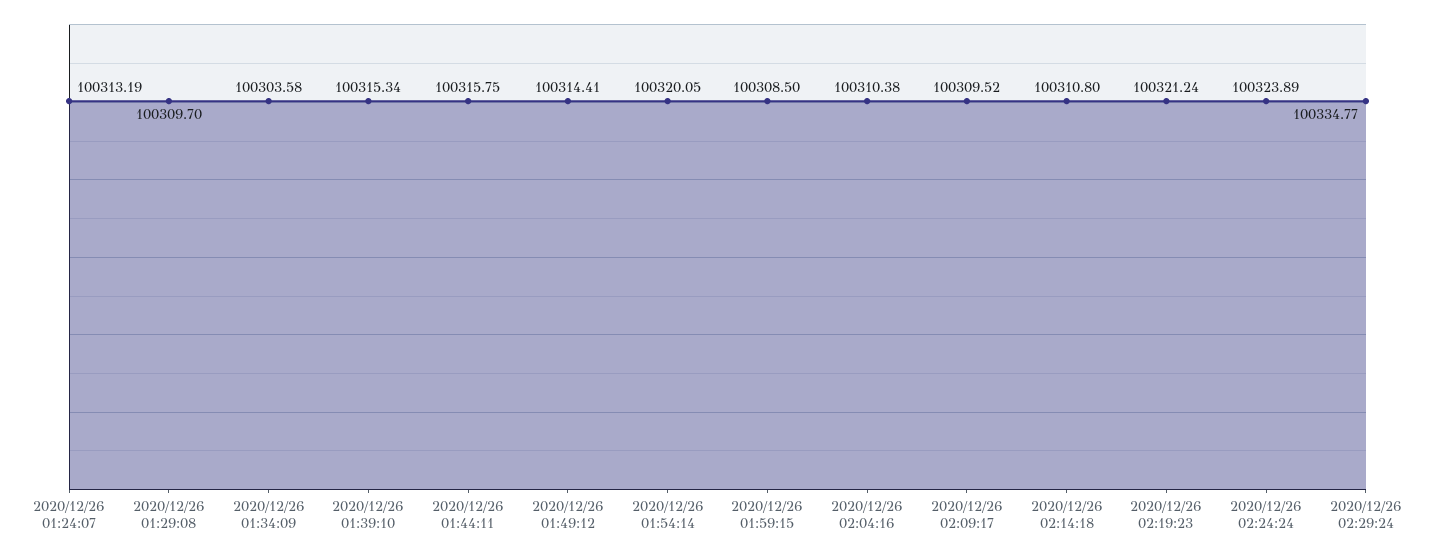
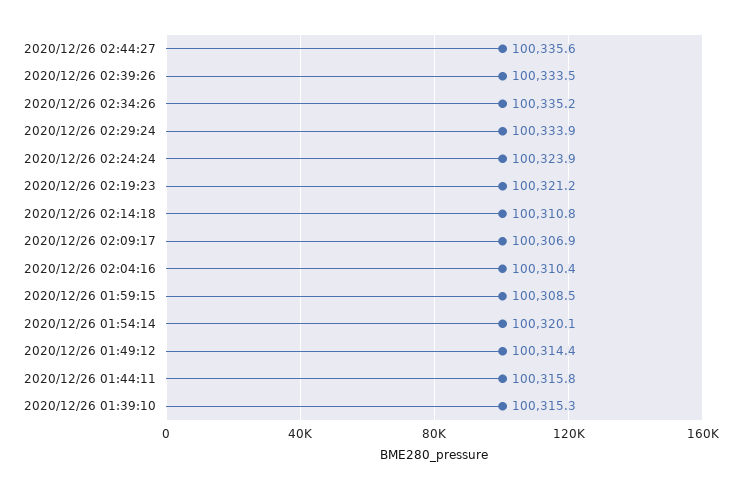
2020/12/26 01:24:07: 100313.19 -> none
2020/12/26 01:29:08: 100309.7 -> none
2020/12/26 01:34:09: 100303.58 -> none
2020/12/26 02:09:17: 100309.52 -> 100306.9
2020/12/26 02:29:24: 100334.77 -> 100333.9
2020/12/26 02:44:27: none -> 100335.6
2020/12/26 02:39:26: none -> 100333.5
2020/12/26 02:34:26: none -> 100335.2

